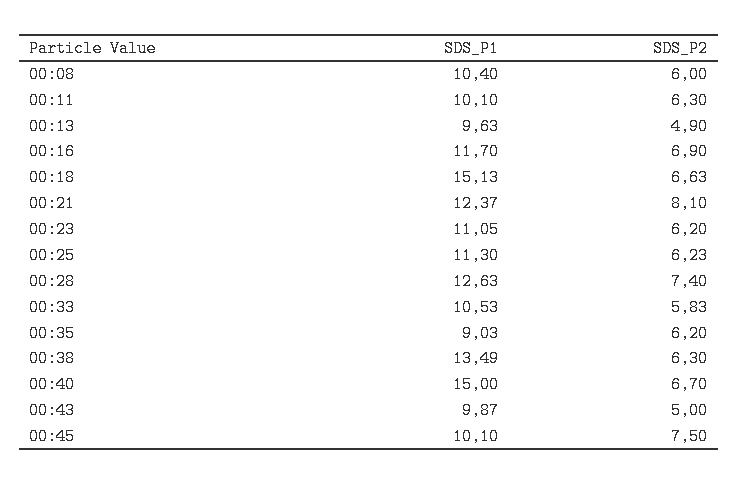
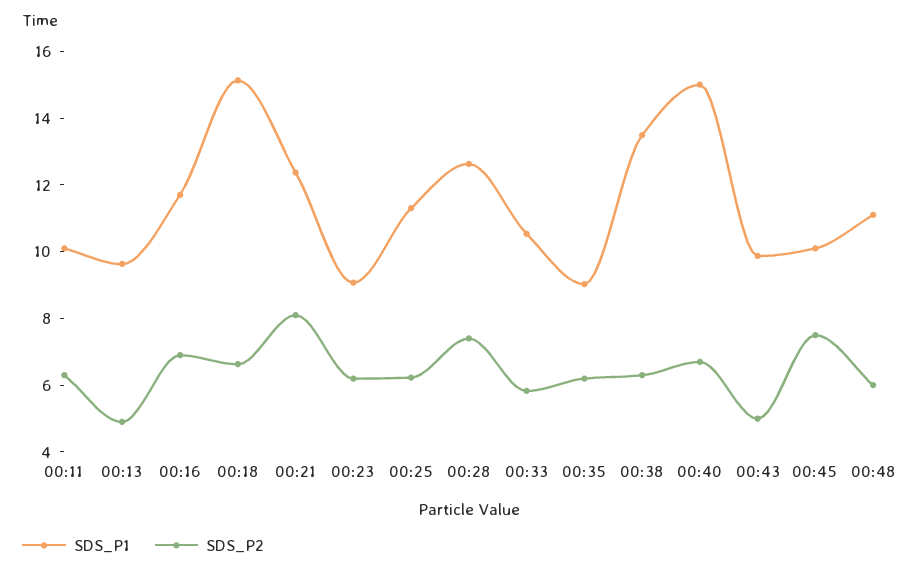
SDS_P1, 00:08: 10.4 -> none
SDS_P2, 00:08: 6 -> none
SDS_P1, 00:23: 11.05 -> 9
SDS_P1, 00:48: none -> 11
SDS_P2, 00:48: none -> 6

